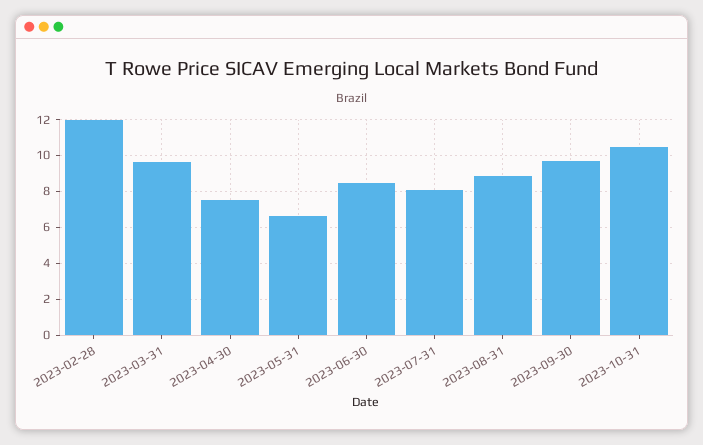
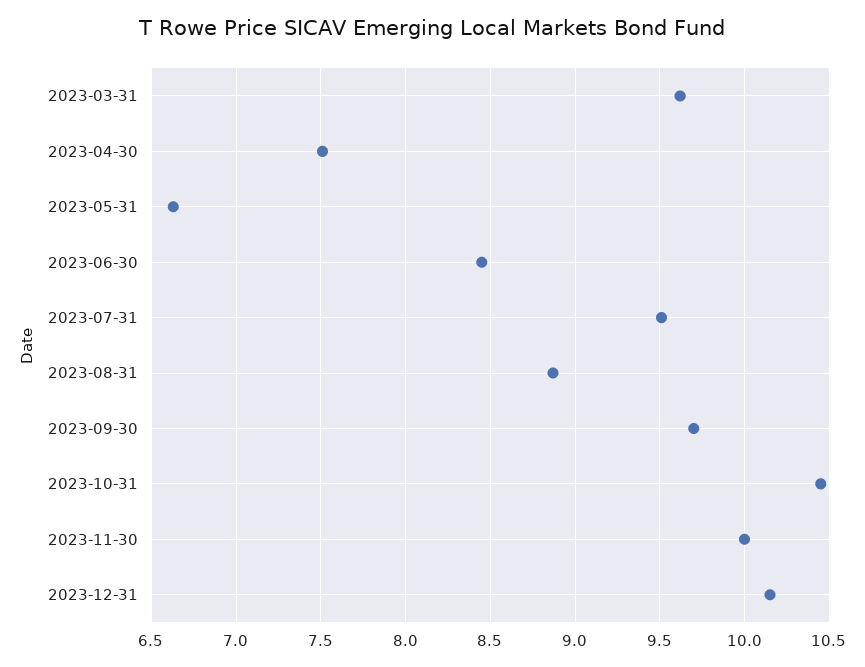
2023-02-28: 12 -> none
2023-07-31: 8 -> 9.5
2023-11-30: none -> 10
2023-12-31: none -> 10.15

